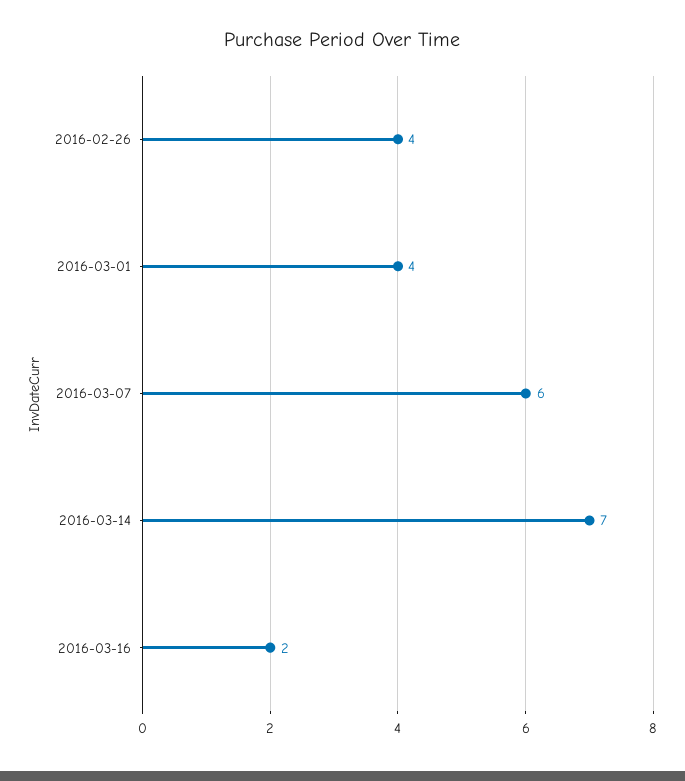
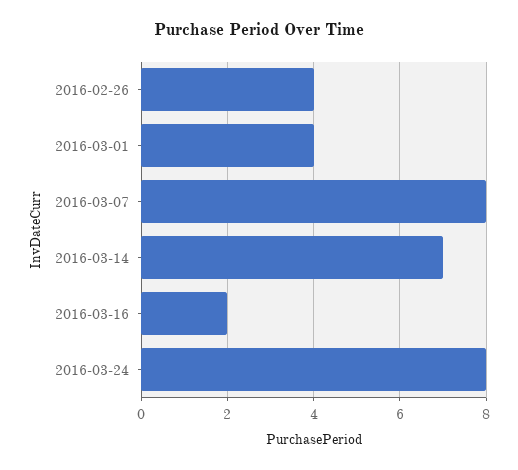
2016-03-07: 6 -> 8
2016-03-24: none -> 8

